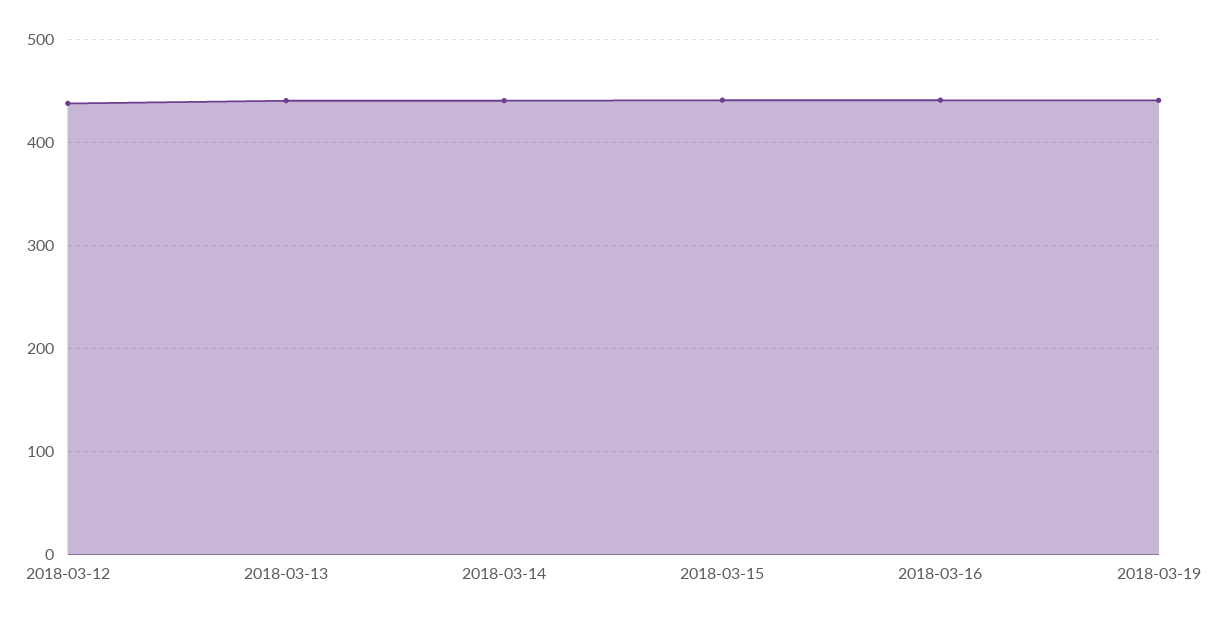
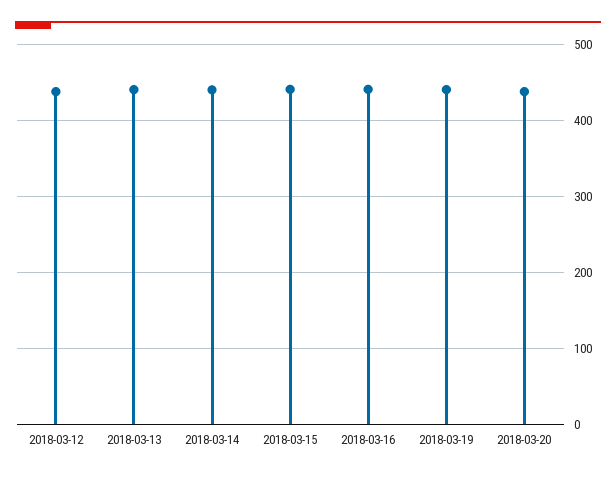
2018-03-20: none -> 440

